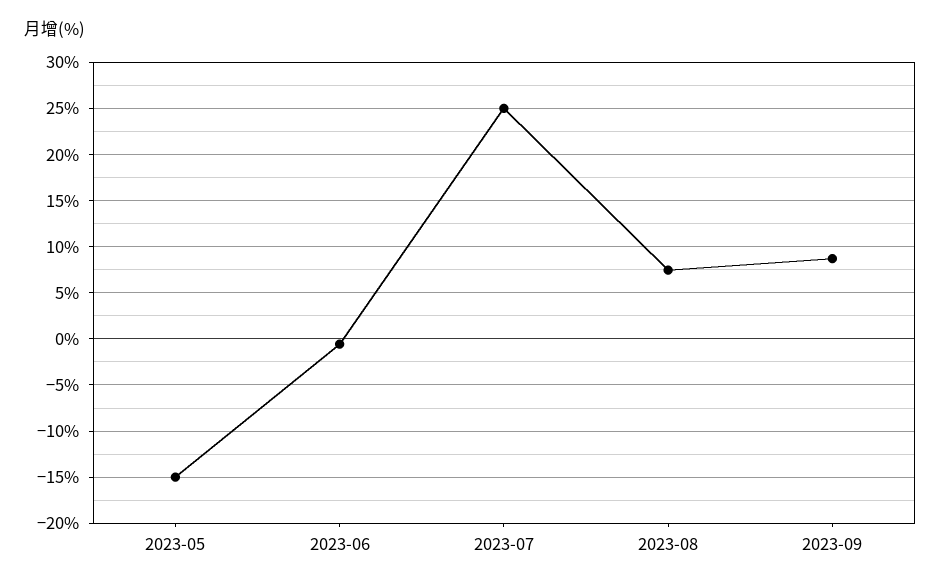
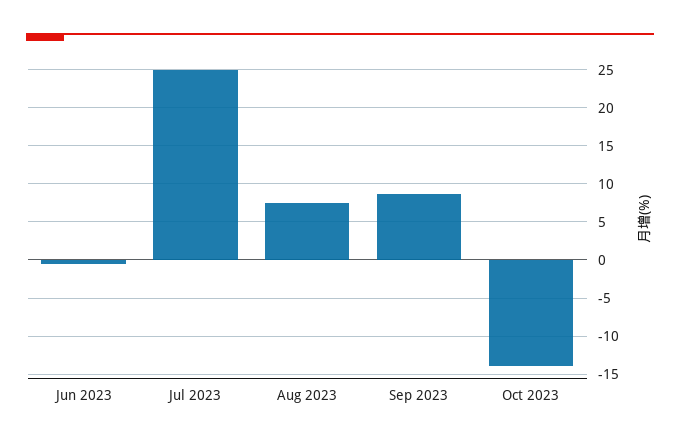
2023-05: -15 -> none
Oct 2023: none -> -14

